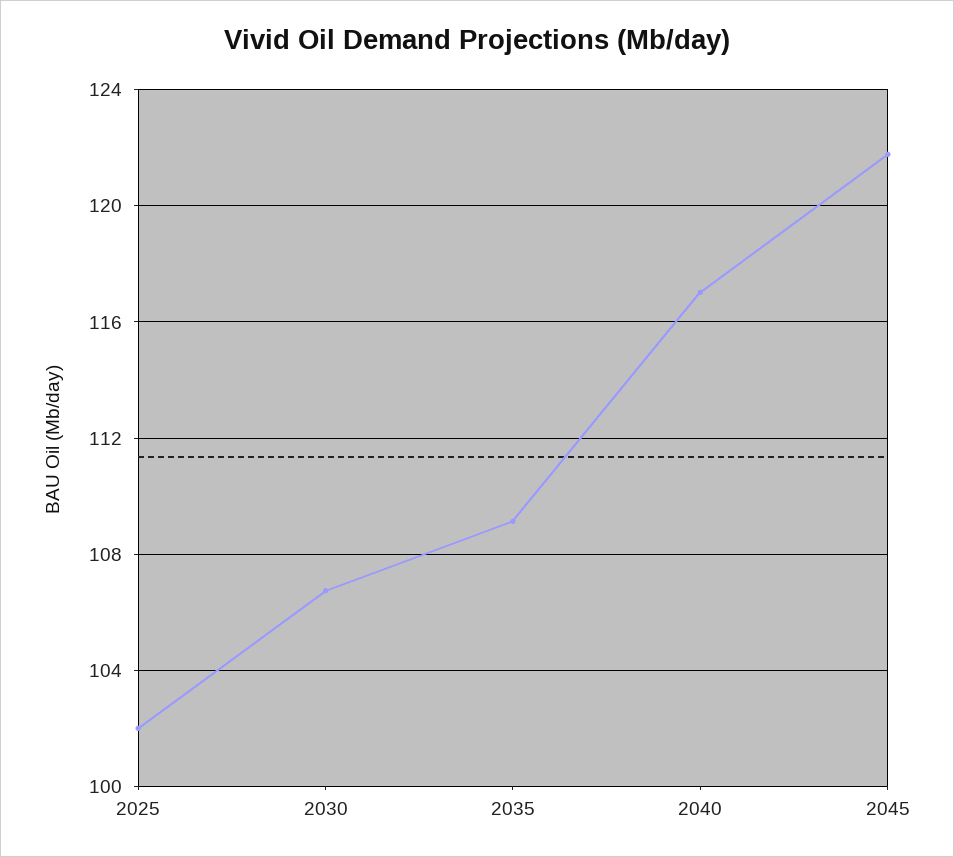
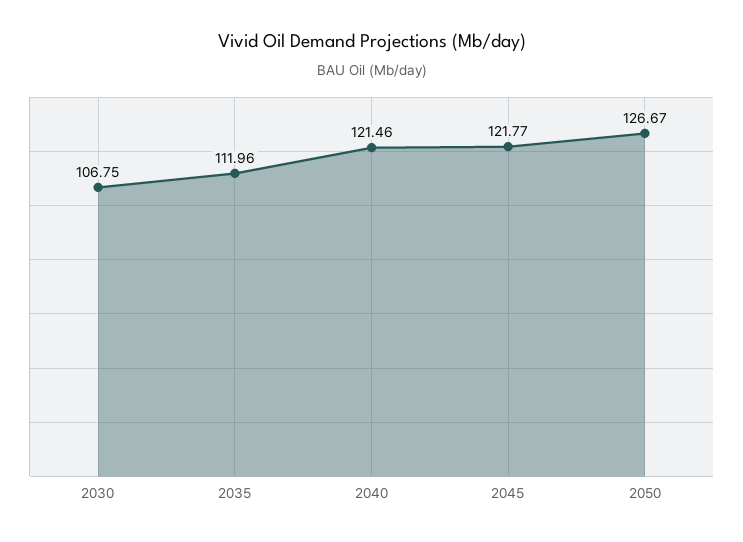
2025: 102 -> none
2035: 109 -> 111.96
2040: 117 -> 121.46
2050: none -> 126.67

